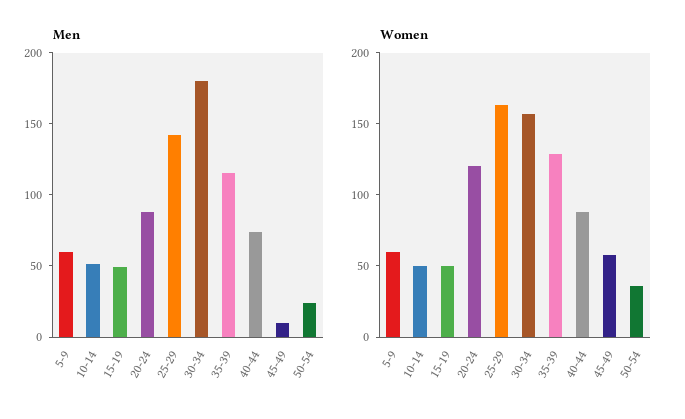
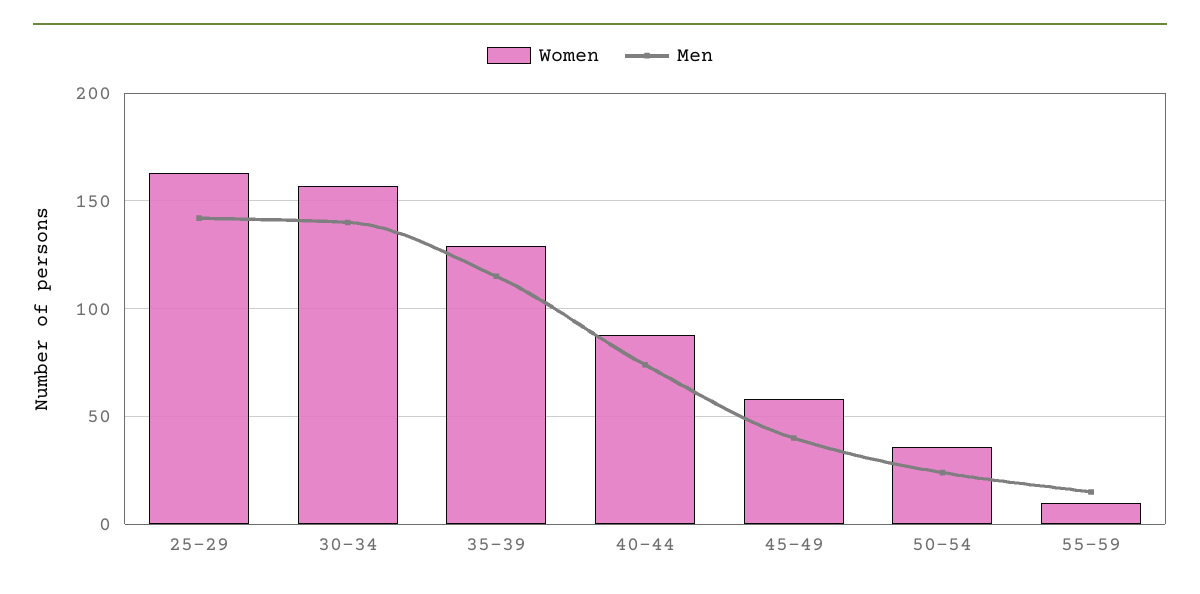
Men, 5-9: 60 -> none
Men, 10-14: 50 -> none
Men, 15-19: 50 -> none
Men, 20-24: 90 -> none
Men, 30-34: 180 -> 140
Men, 45-49: 10 -> 40
Women, 5-9: 60 -> none
Women, 10-14: 50 -> none
Women, 15-19: 50 -> none
Women, 20-24: 120 -> none
Women, 55-59: none -> 10
Men, 55-59: none -> 15

